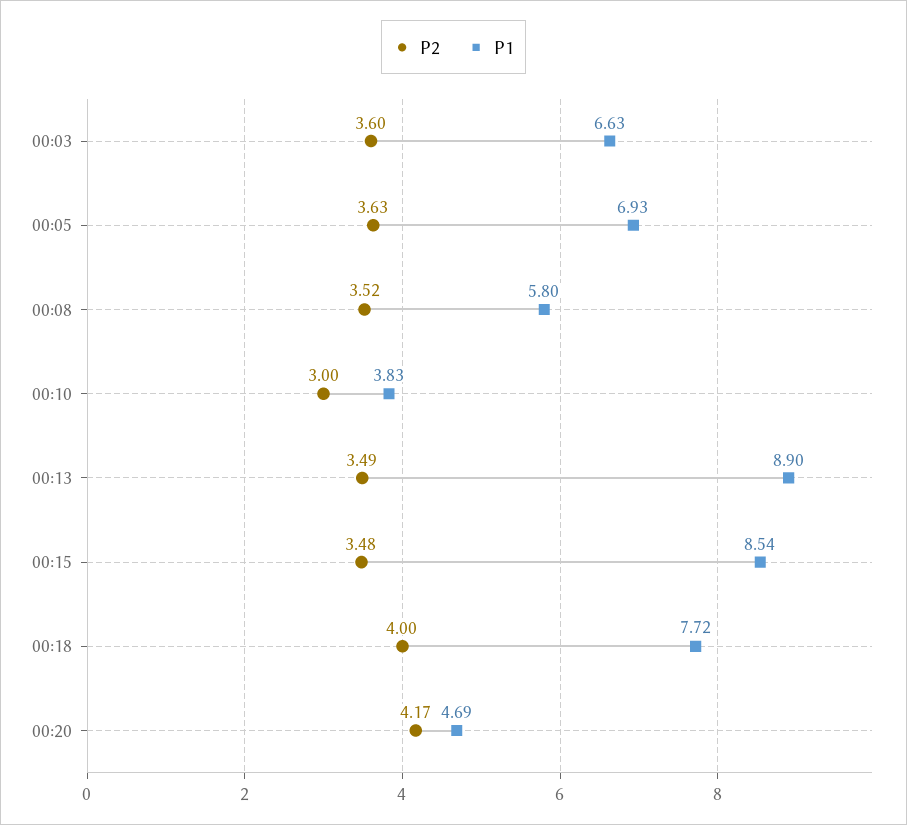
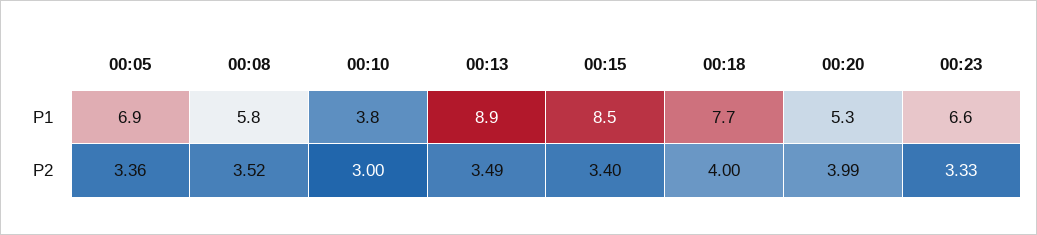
P2, 00:03: 3.6 -> none
P1, 00:03: 6.63 -> none
P2, 00:05: 3.63 -> 3.36
P2, 00:15: 3.48 -> 3.4
P2, 00:20: 4.17 -> 3.99
P1, 00:20: 4.69 -> 5.3
P1, 00:23: none -> 6.6
P2, 00:23: none -> 3.33

